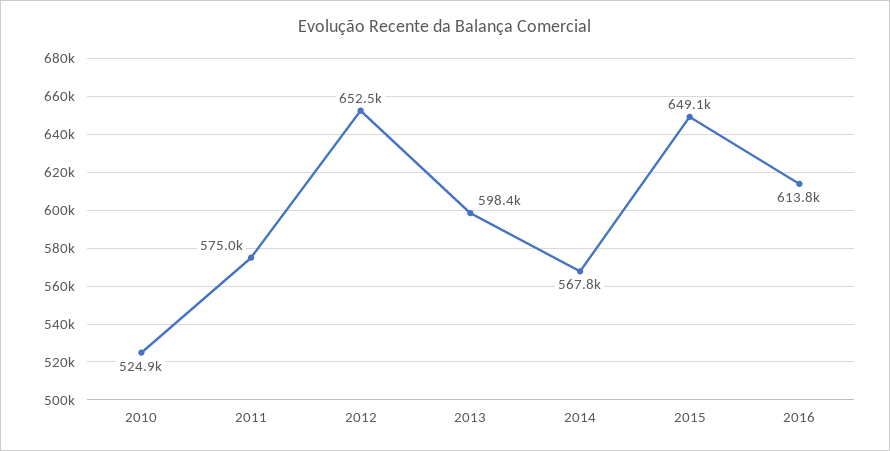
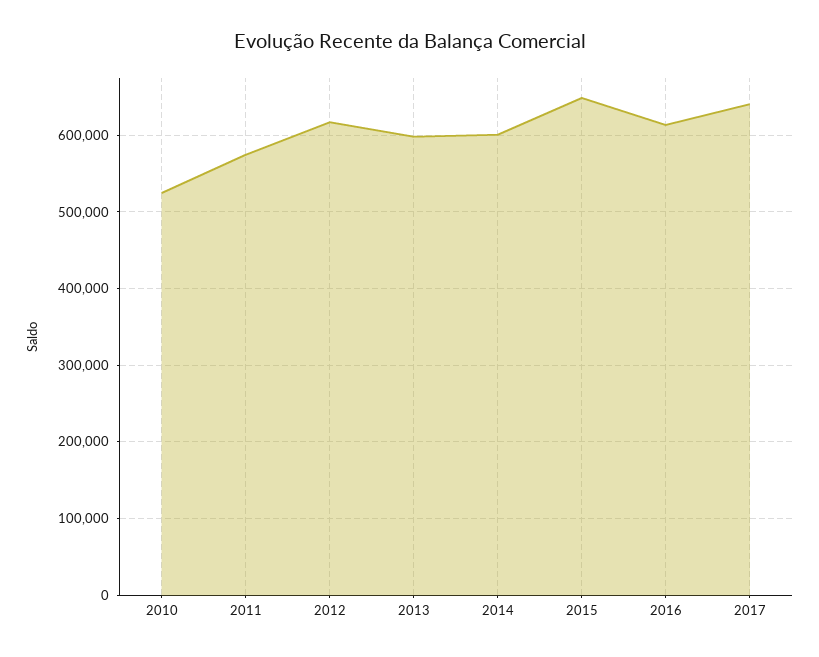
2012: 652500 -> 620000
2014: 567800 -> 600000
2017: none -> 640000

